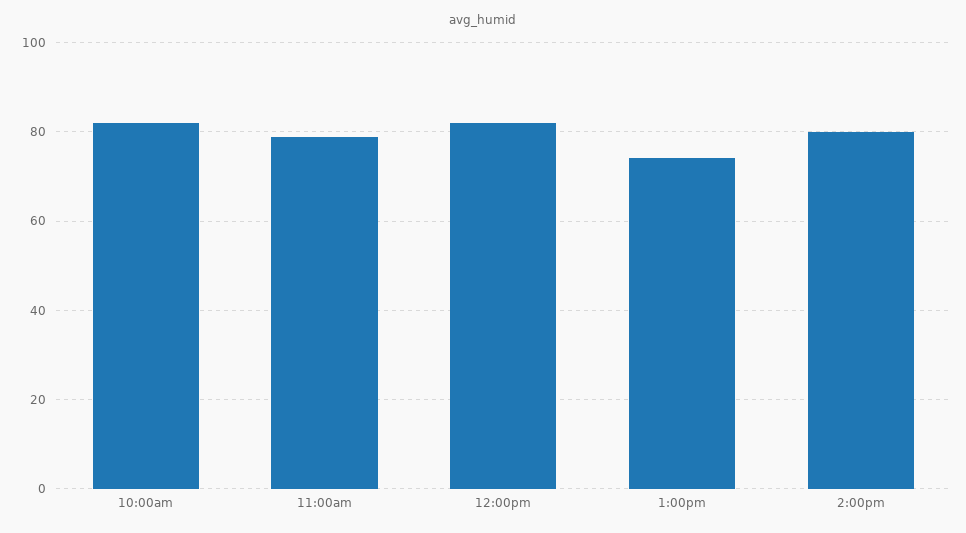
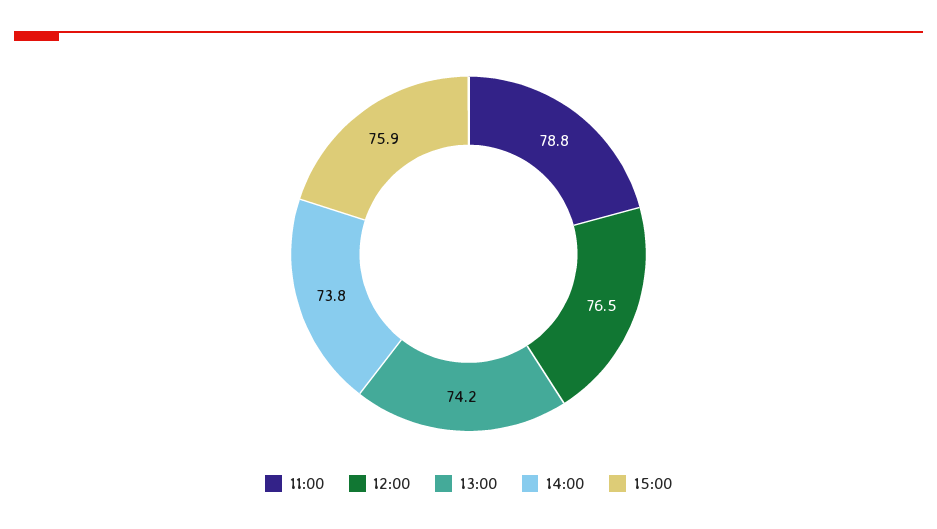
10:00am: 82 -> none
12:00pm: 82 -> 76.5
2:00pm: 80 -> 73.8
15:00: none -> 75.9

